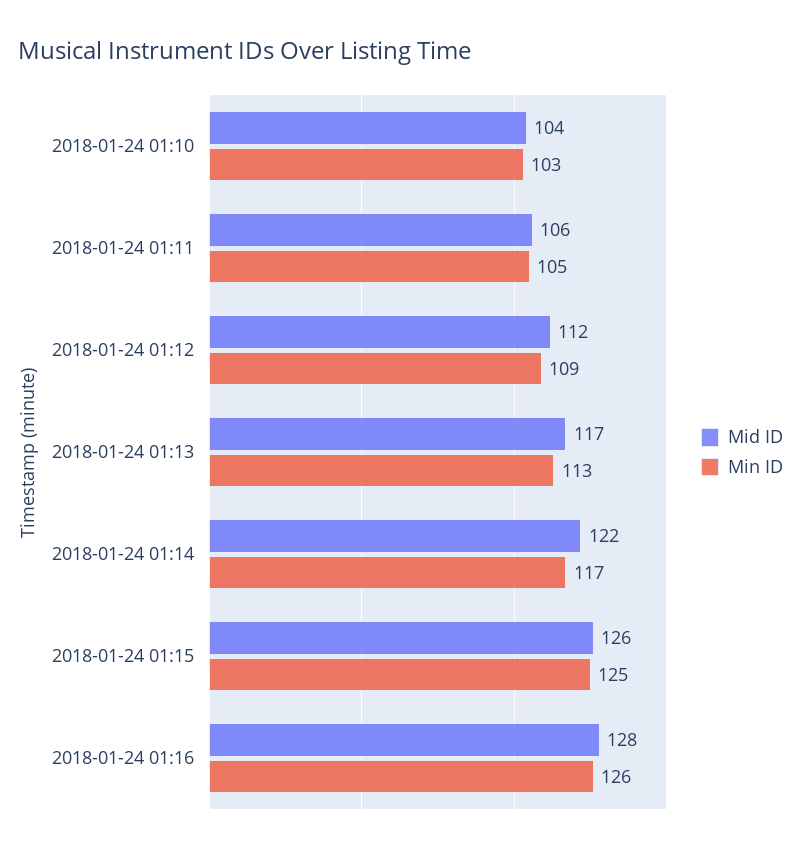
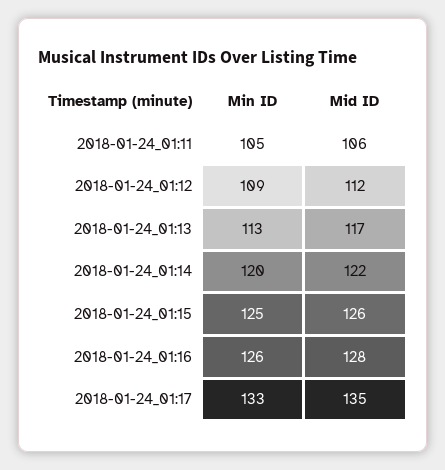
Mid ID, 2018-01-24 01:10: 104 -> none
Min ID, 2018-01-24 01:10: 103 -> none
Min ID, 2018-01-24 01:14: 117 -> 120
Min ID, 2018-01-24_01:17: none -> 133
Mid ID, 2018-01-24_01:17: none -> 135

